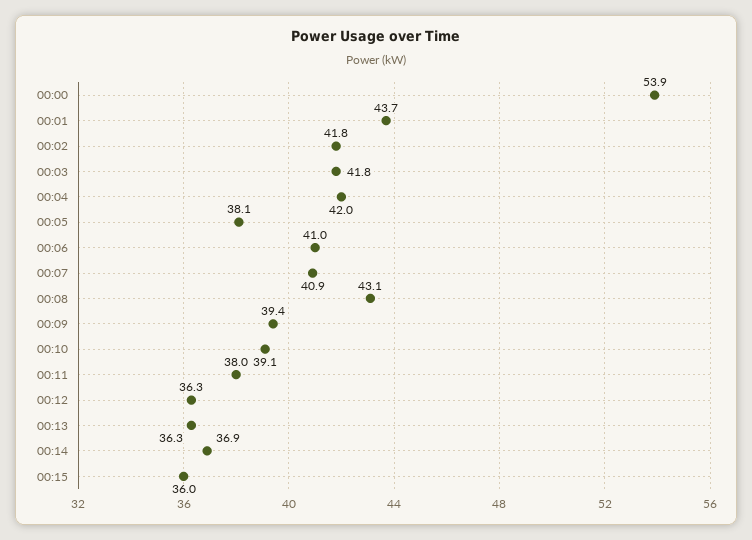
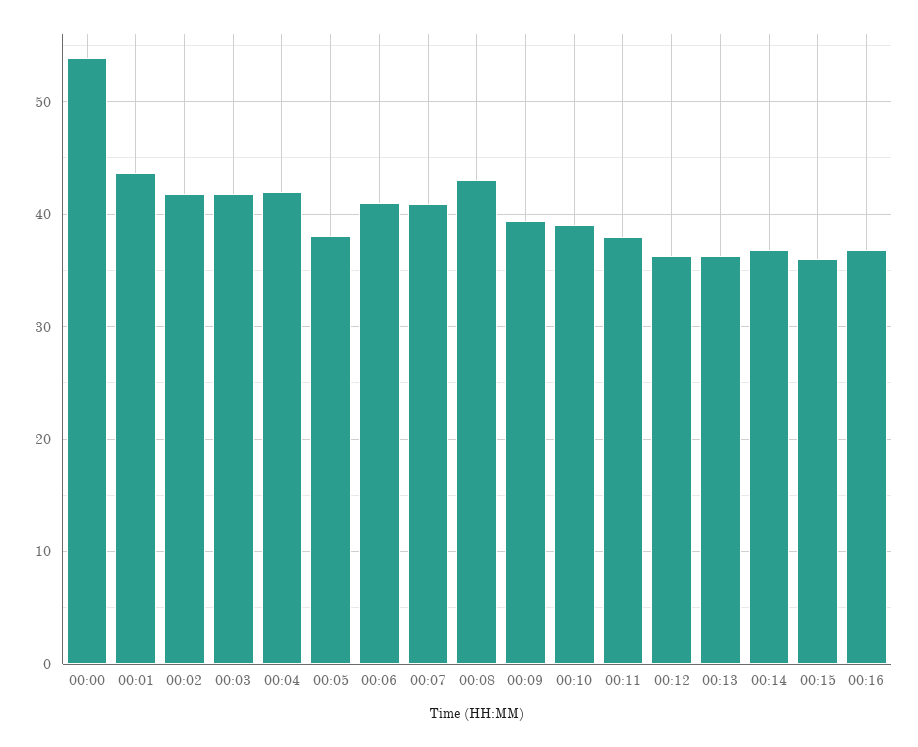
00:16: none -> 37

